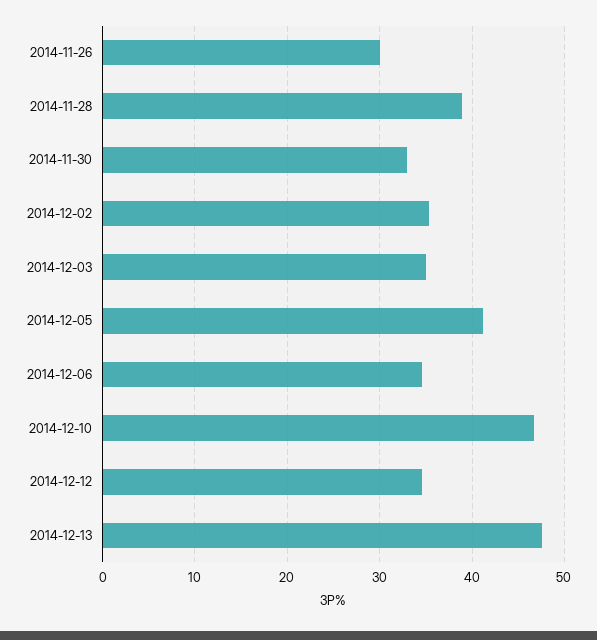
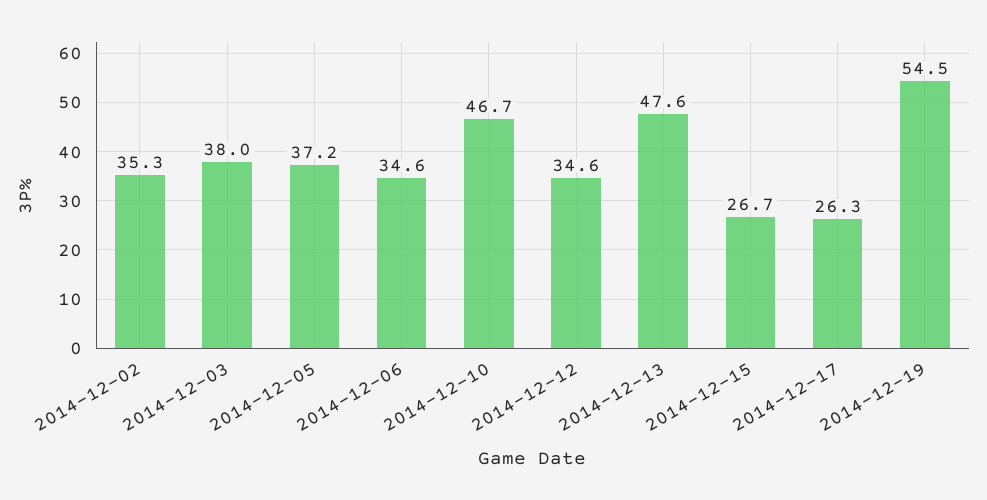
2014-11-26: 30 -> none
2014-11-28: 39 -> none
2014-11-30: 33 -> none
2014-12-03: 35 -> 38
2014-12-05: 41 -> 37.2
2014-12-15: none -> 26.7
2014-12-17: none -> 26.3
2014-12-19: none -> 54.5

